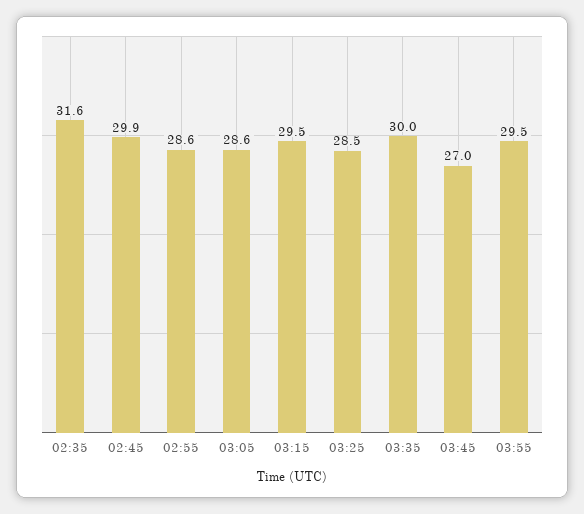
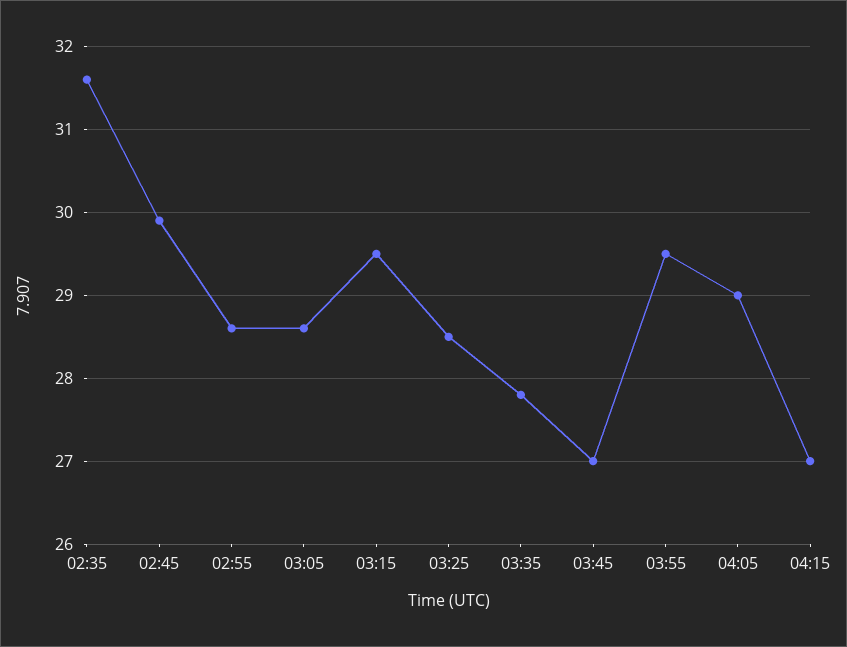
03:35: 30 -> 27.8
04:05: none -> 29
04:15: none -> 27

